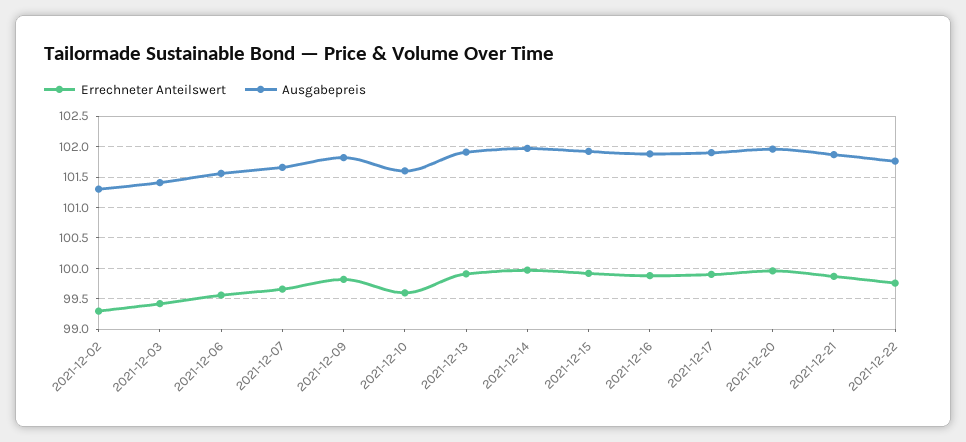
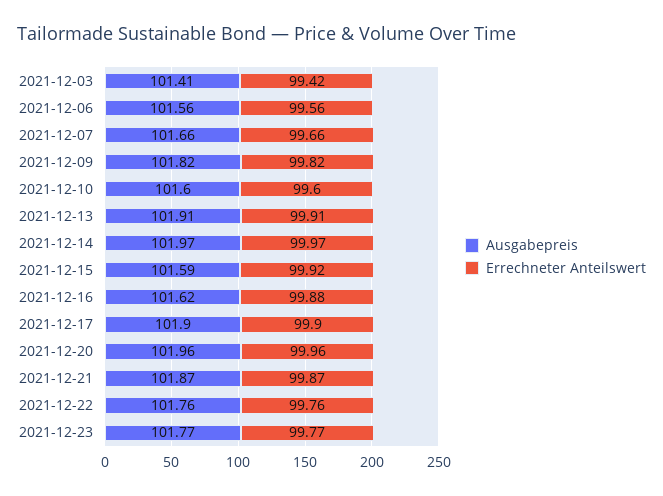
Errechneter Anteilswert, 2021-12-02: 99.3 -> none
Ausgabepreis, 2021-12-02: 101.3 -> none
Ausgabepreis, 2021-12-15: 101.9 -> 101.59
Ausgabepreis, 2021-12-16: 101.9 -> 101.62
Ausgabepreis, 2021-12-23: none -> 101.77
Errechneter Anteilswert, 2021-12-23: none -> 99.77

